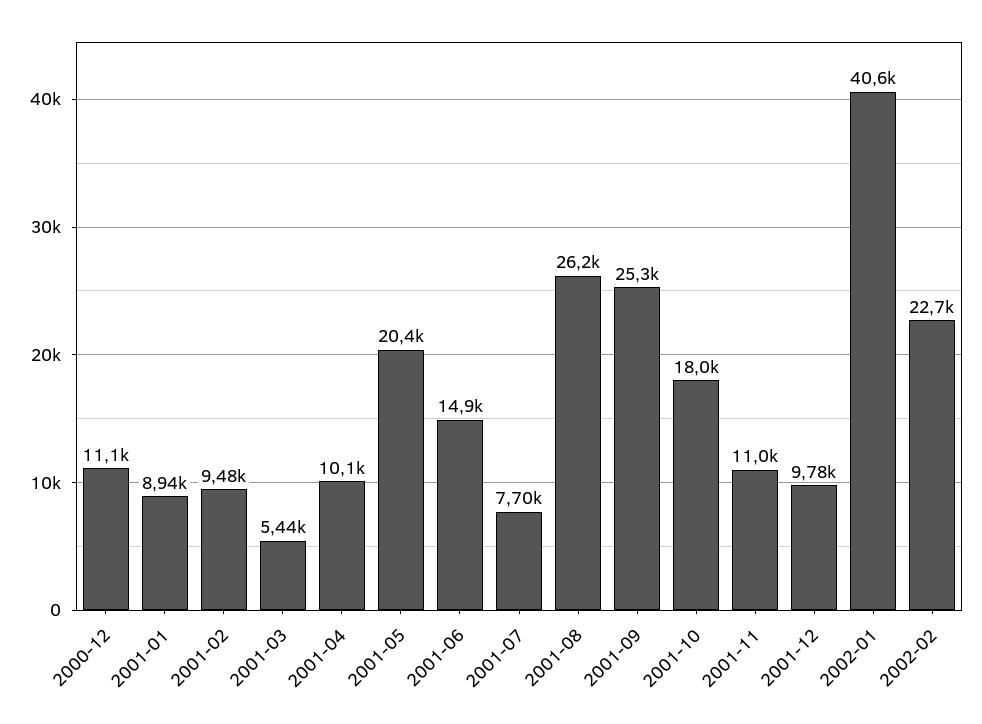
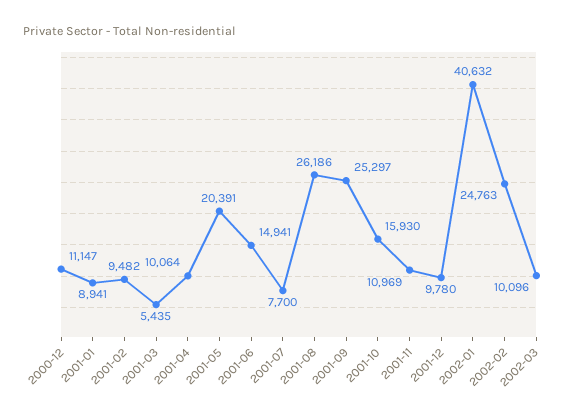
2001-10: 18000 -> 15930
2002-02: 22700 -> 24763
2002-03: none -> 10096

